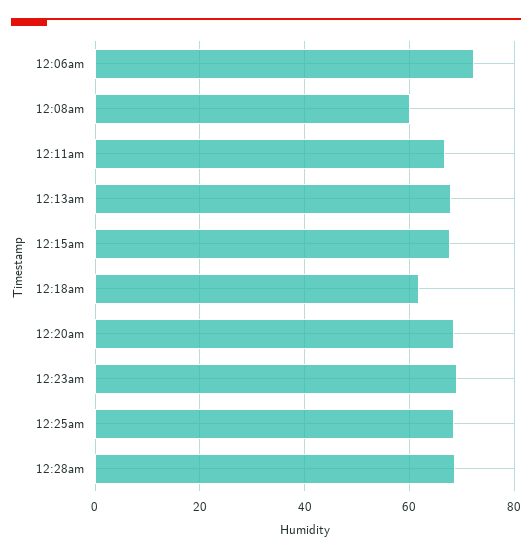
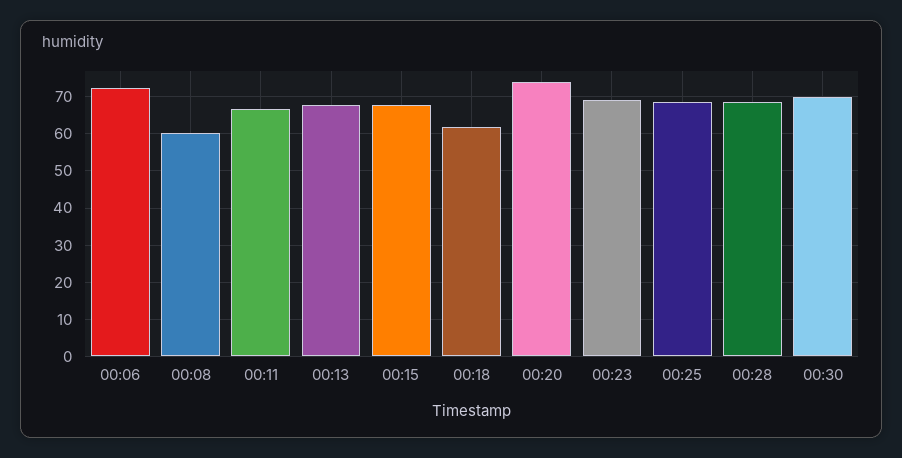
12:20am: 68 -> 74
00:30: none -> 70

